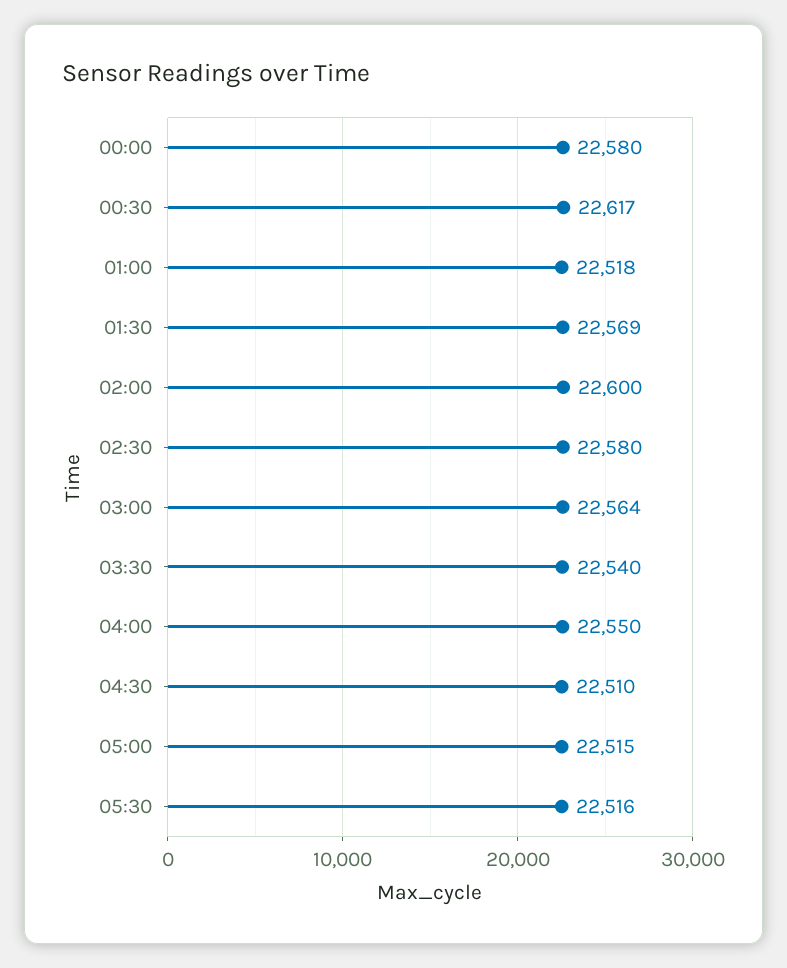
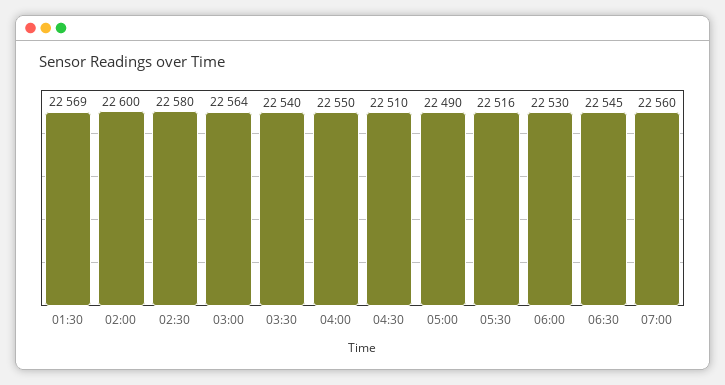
00:00: 22580 -> none
00:30: 22617 -> none
01:00: 22518 -> none
05:00: 22515 -> 22490
06:00: none -> 22530
06:30: none -> 22545
07:00: none -> 22560

